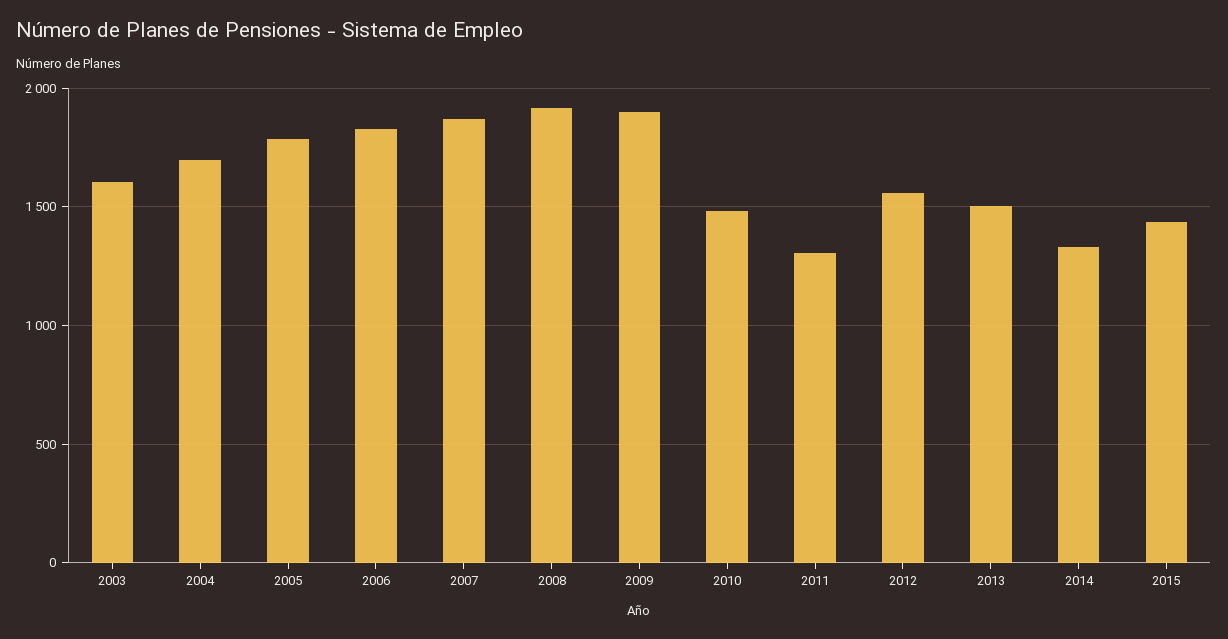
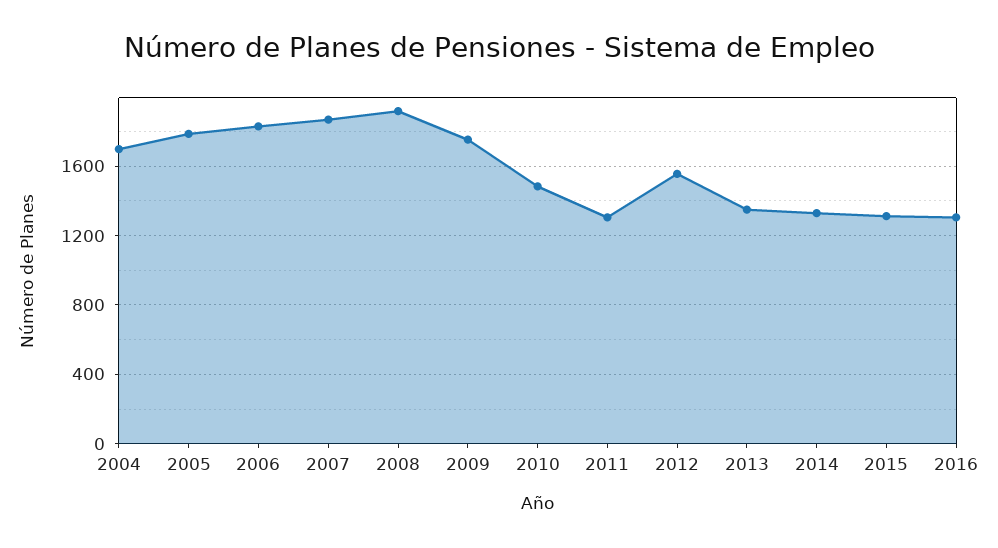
2003: 1600 -> none
2009: 1900 -> 1750
2013: 1500 -> 1350
2015: 1450 -> 1300
2016: none -> 1300

